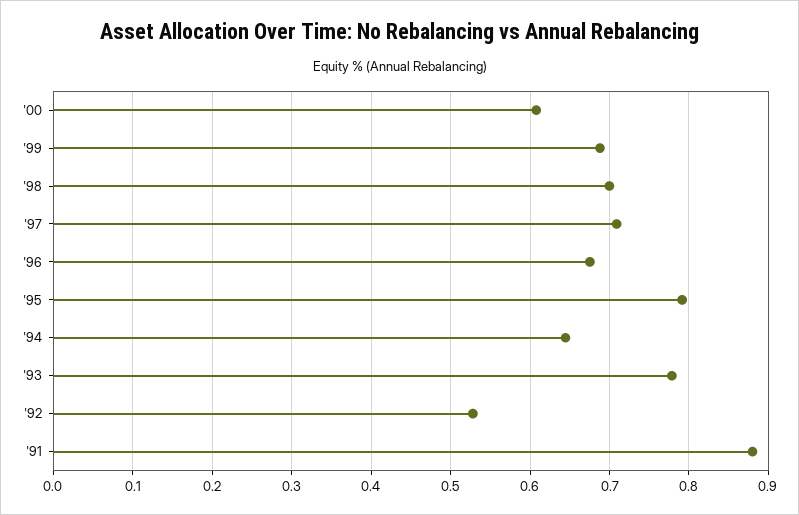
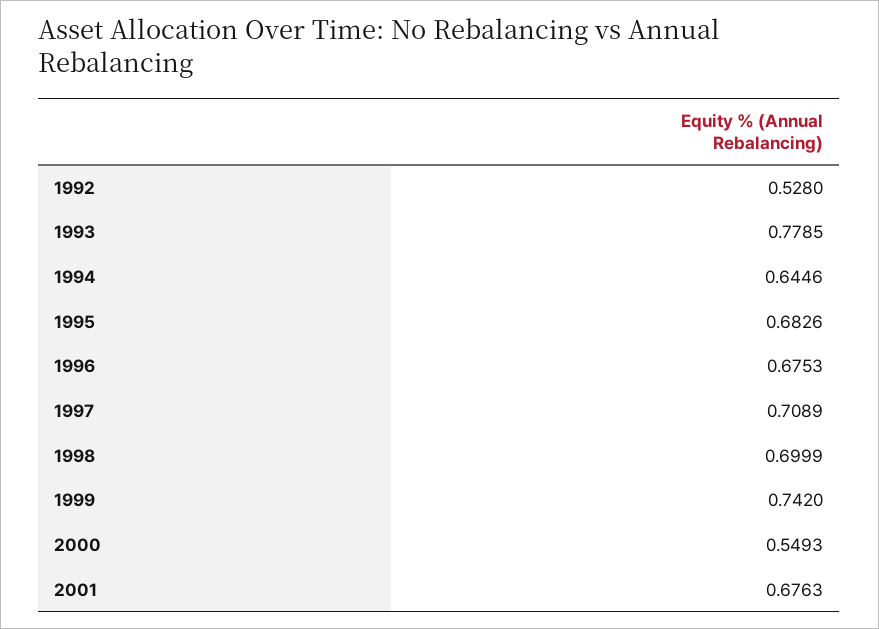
'00: 0.61 -> 0.5493
'99: 0.69 -> 0.742
'95: 0.79 -> 0.6826
'91: 0.88 -> none
2001: none -> 0.6763

